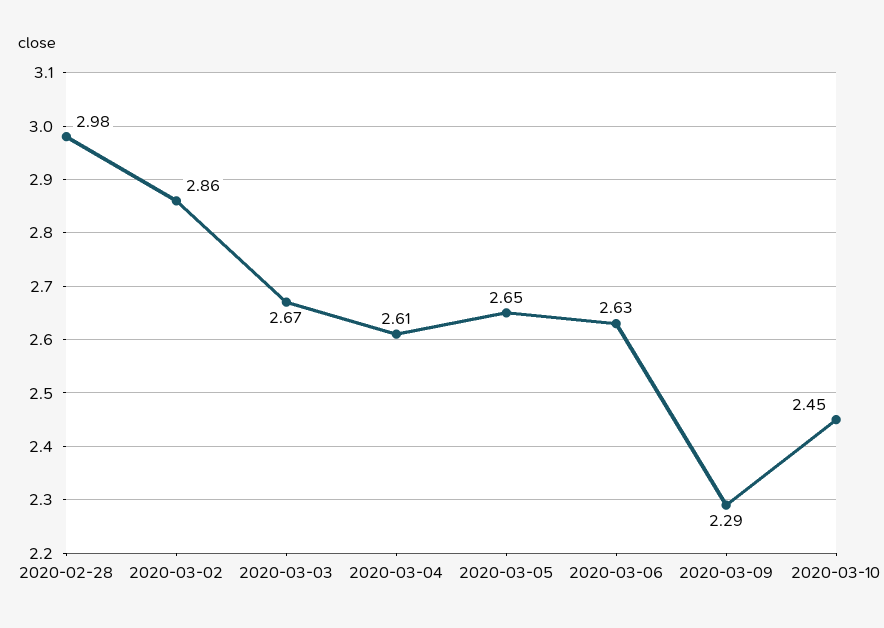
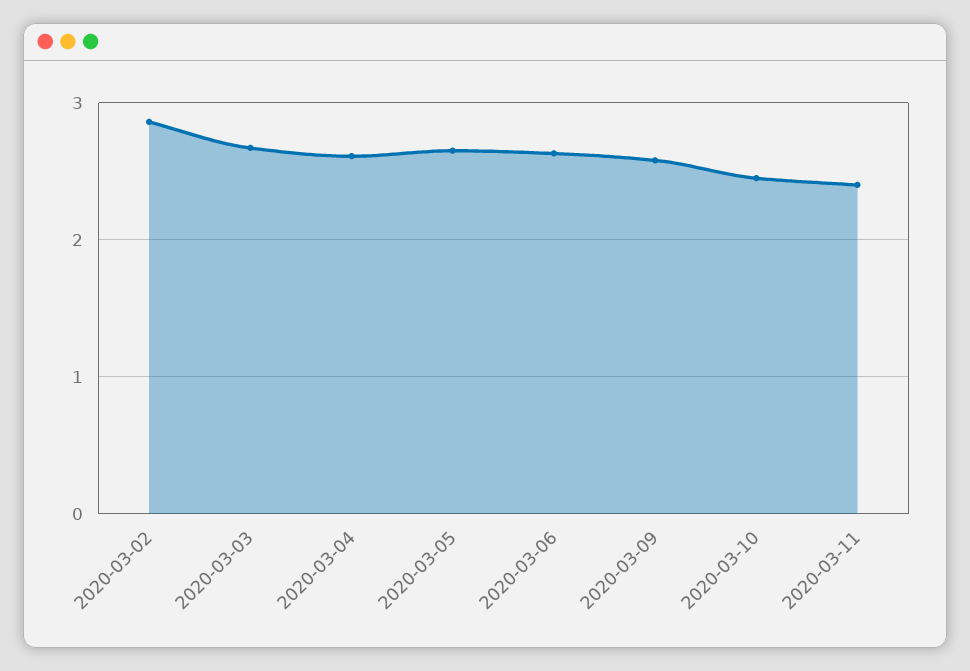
2020-02-28: 2.98 -> none
2020-03-09: 2.29 -> 2.6
2020-03-11: none -> 2.4

